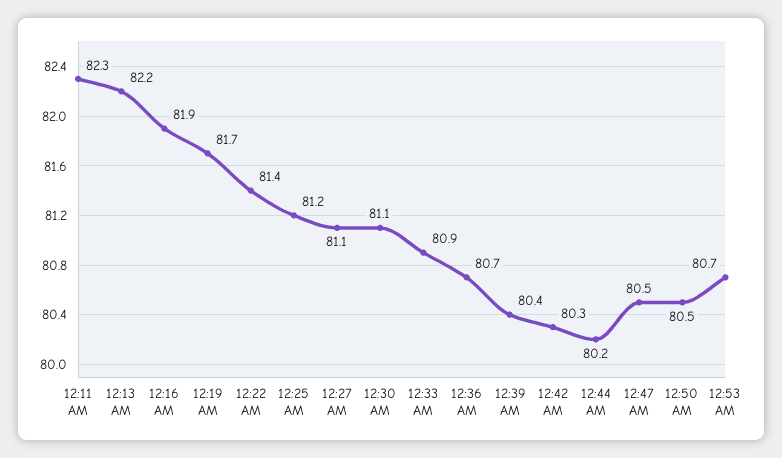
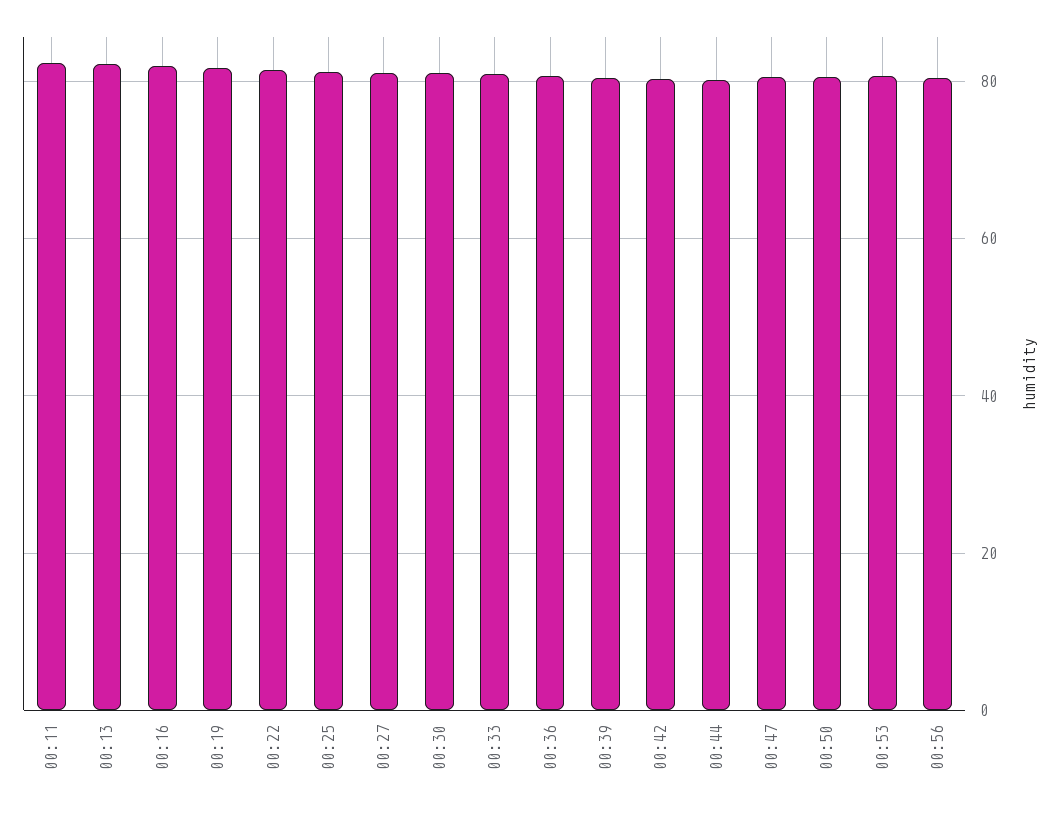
00:56: none -> 80

